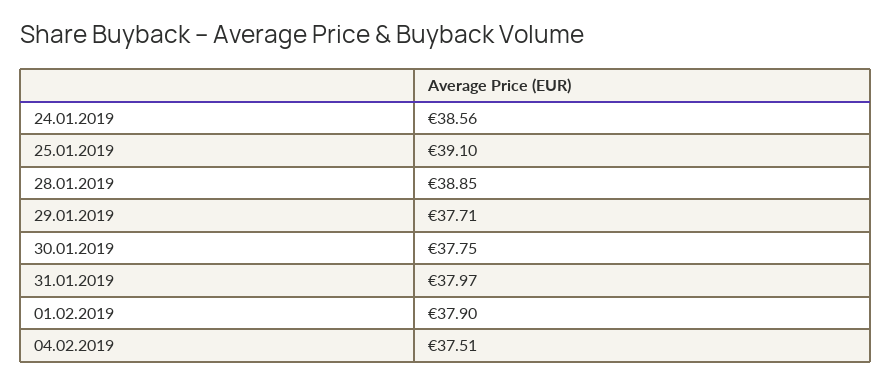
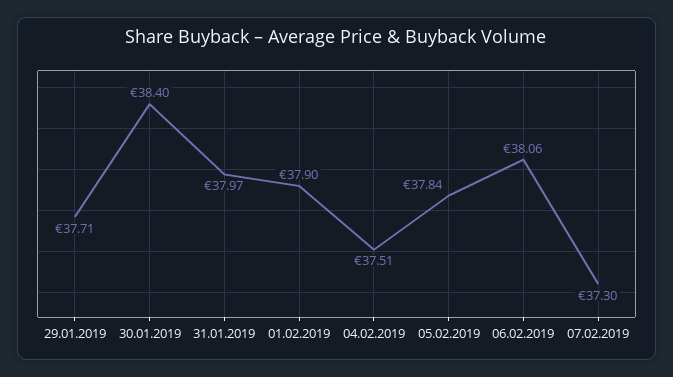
24.01.2019: 38.56 -> none
25.01.2019: 39.1 -> none
28.01.2019: 38.85 -> none
30.01.2019: 37.75 -> 38.4
05.02.2019: none -> 37.84
06.02.2019: none -> 38.06
07.02.2019: none -> 37.3

